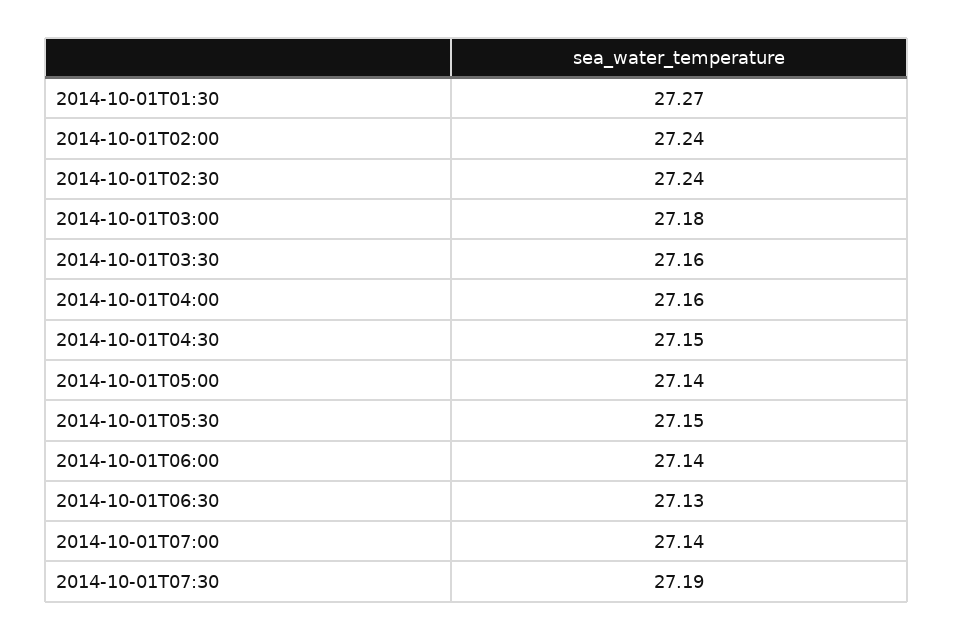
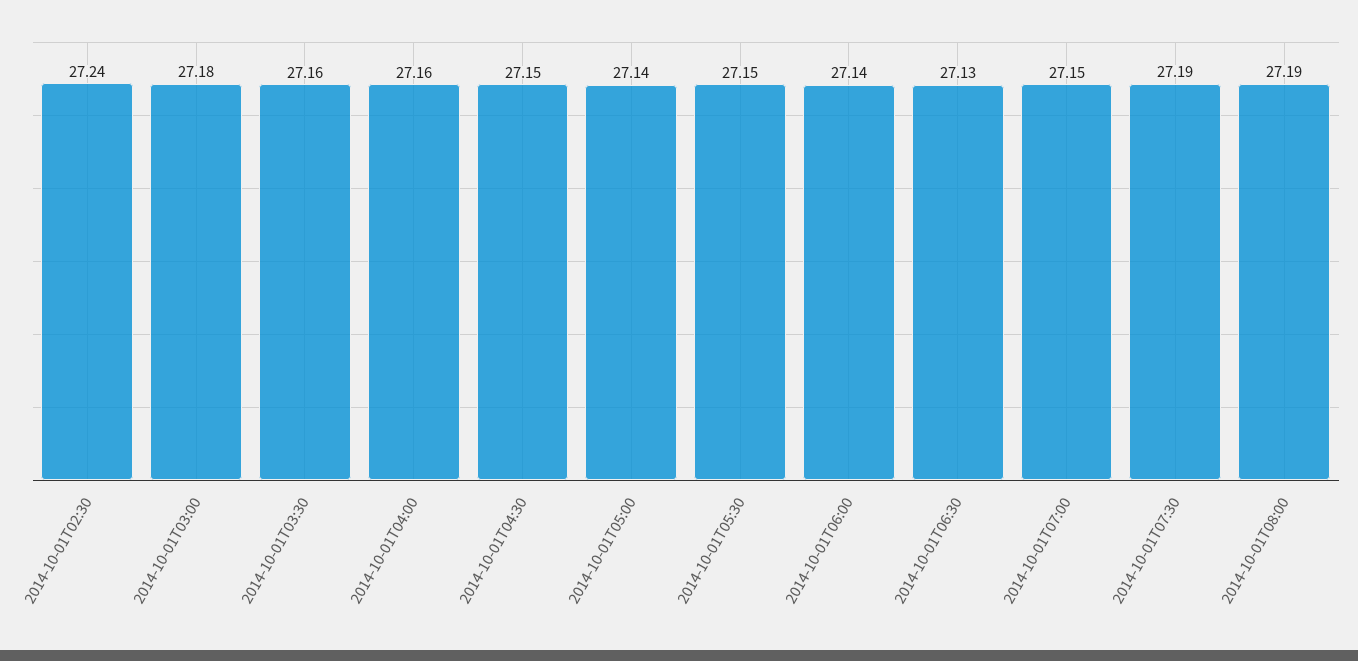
2014-10-01T01:30: 27.27 -> none
2014-10-01T02:00: 27.24 -> none
2014-10-01T07:00: 27.14 -> 27.15
2014-10-01T08:00: none -> 27.19

